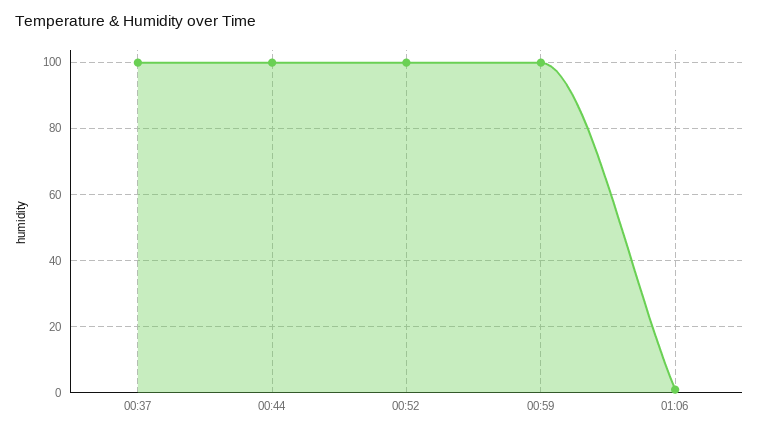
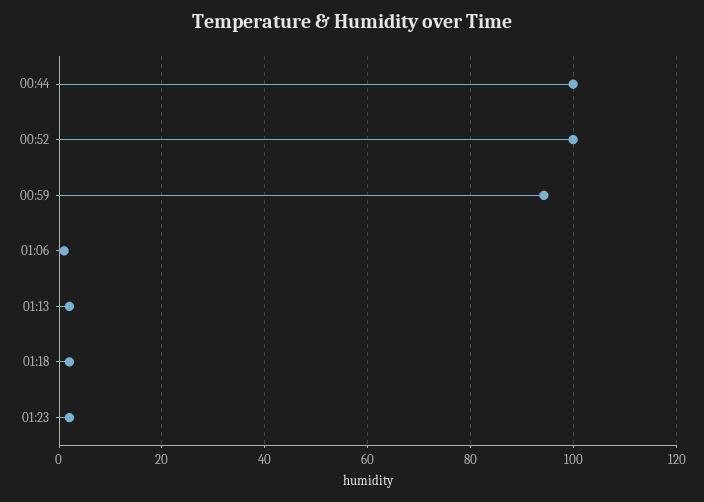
00:37: 100 -> none
00:59: 100 -> 94
01:13: none -> 2
01:18: none -> 2
01:23: none -> 2

